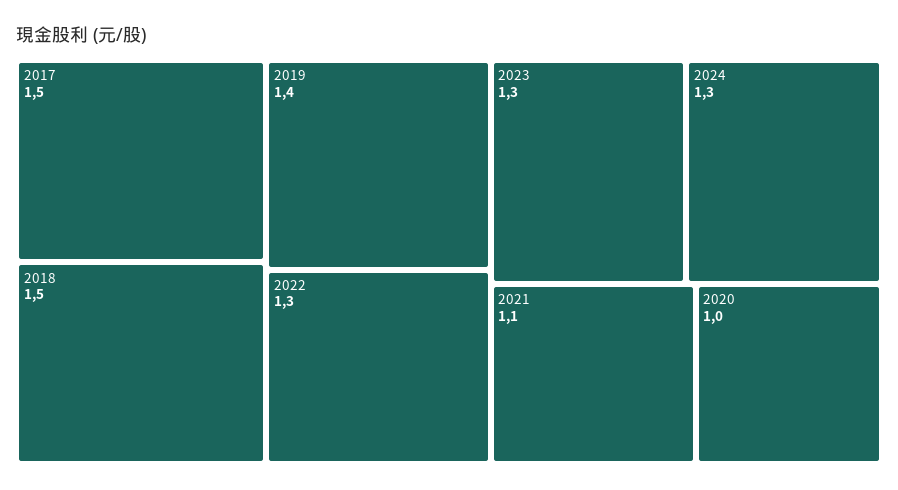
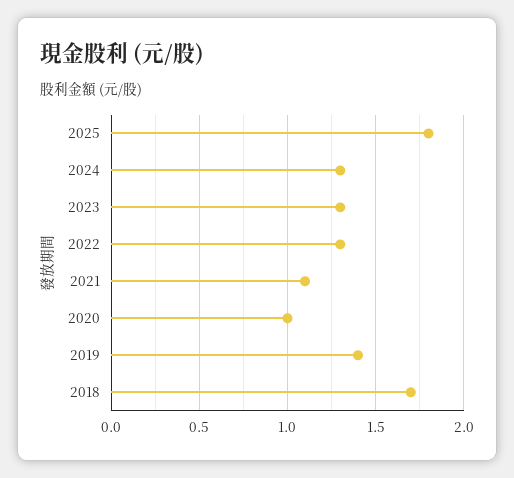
2017: 1.5 -> none
2018: 1.5 -> 1.7
2025: none -> 1.8

